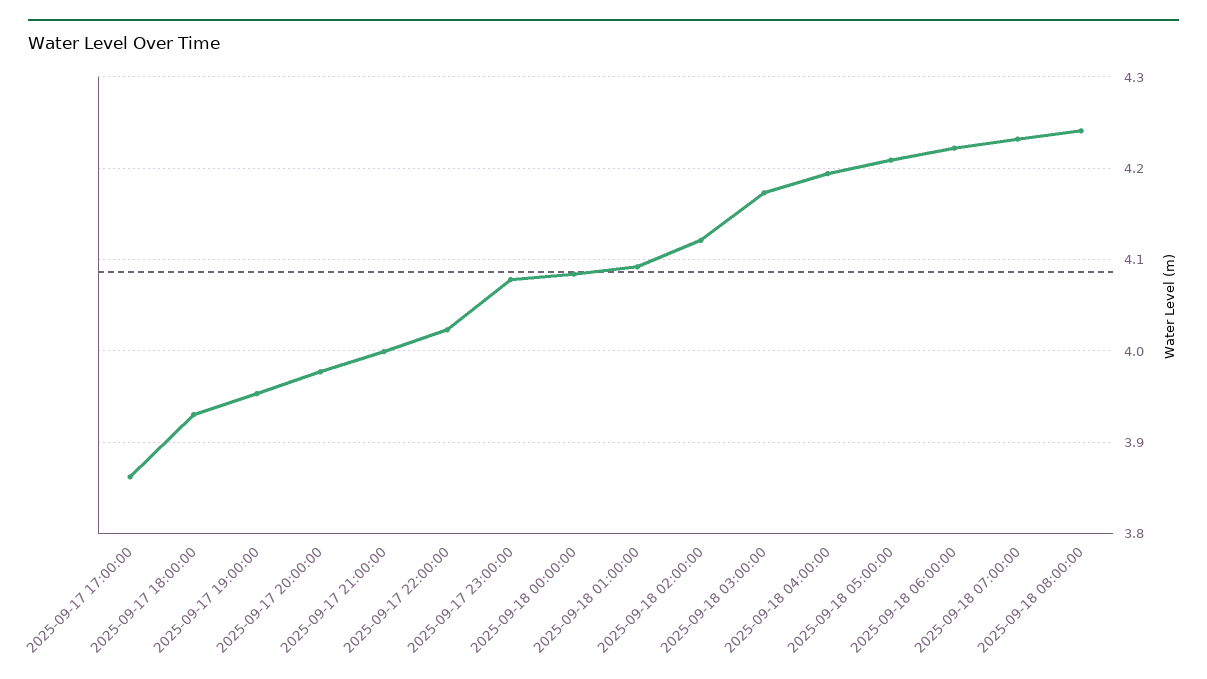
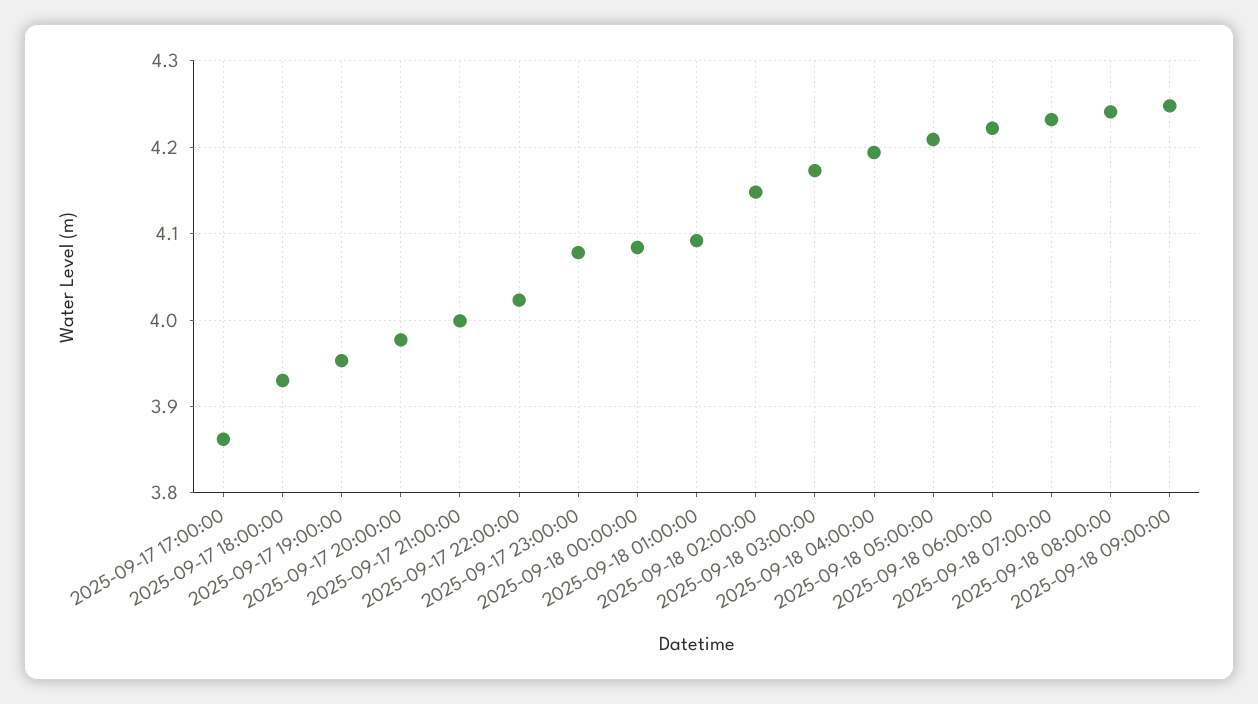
2025-09-18 02:00:00: 4.12 -> 4.15
2025-09-18 09:00:00: none -> 4.25

